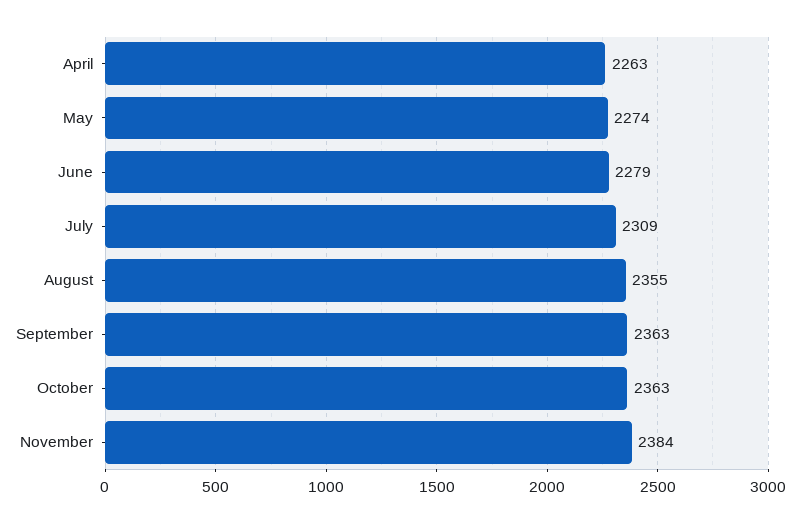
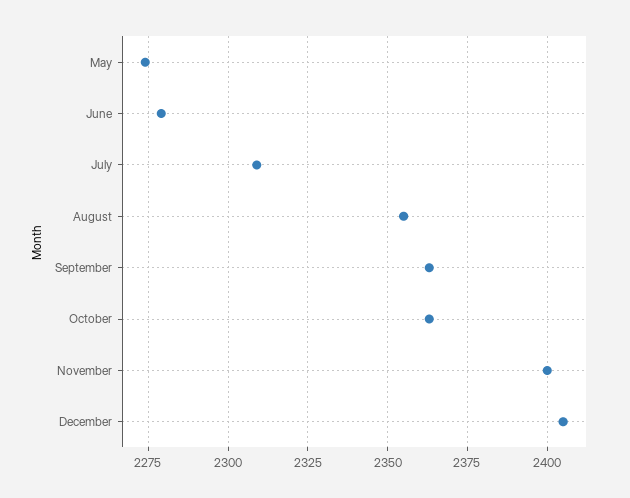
April: 2263 -> none
November: 2384 -> 2400
December: none -> 2405

